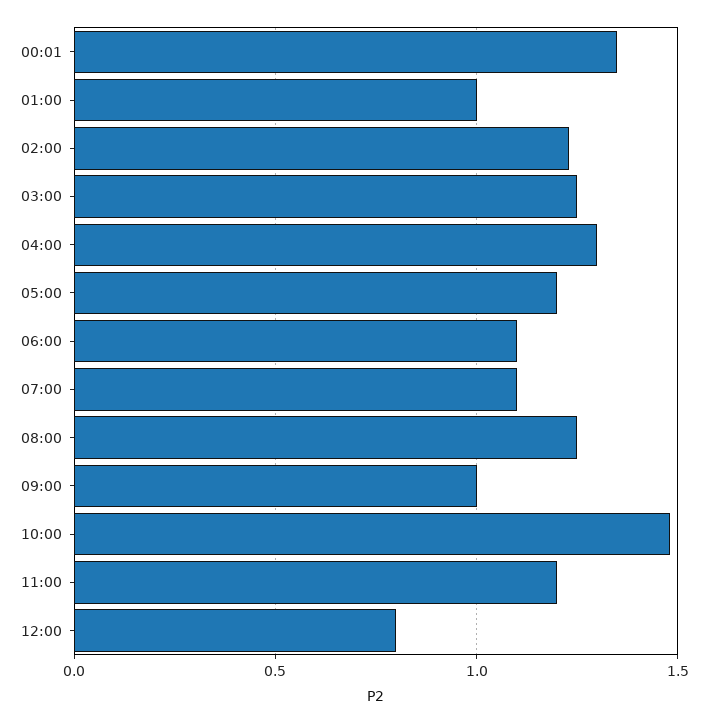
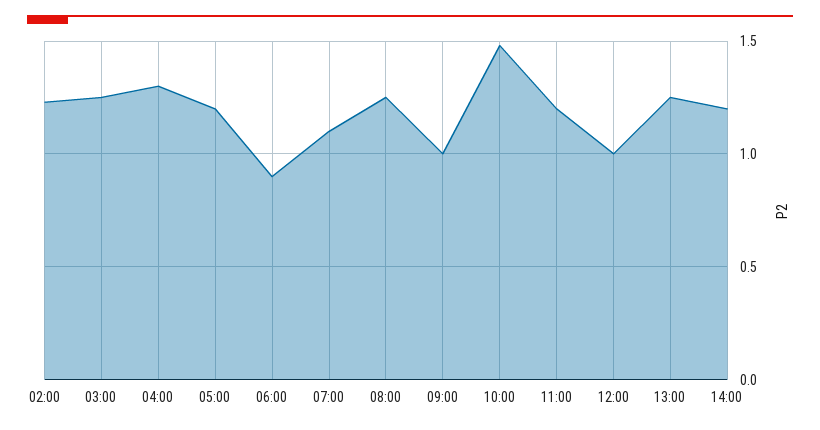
00:01: 1.35 -> none
01:00: 1 -> none
06:00: 1.1 -> 0.9
12:00: 0.8 -> 1
13:00: none -> 1.25
14:00: none -> 1.2

